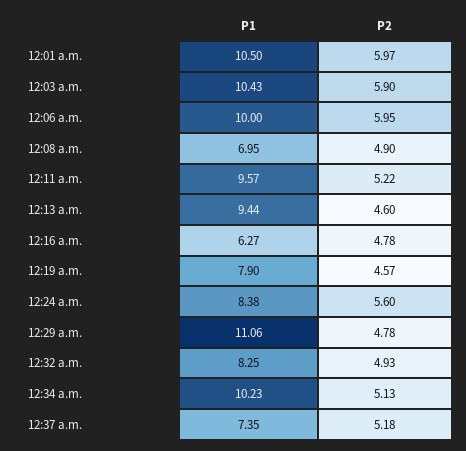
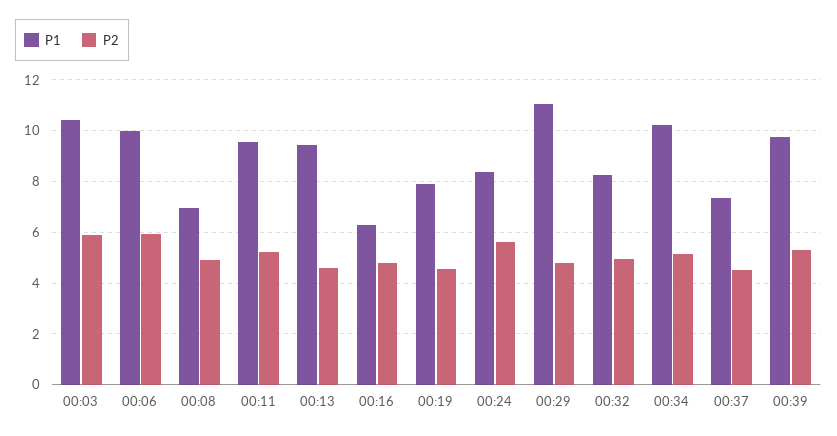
P1, 12:01 a.m.: 10.5 -> none
P2, 12:01 a.m.: 5.97 -> none
P2, 12:37 a.m.: 5.18 -> 4.5
P1, 00:39: none -> 9.75
P2, 00:39: none -> 5.25

